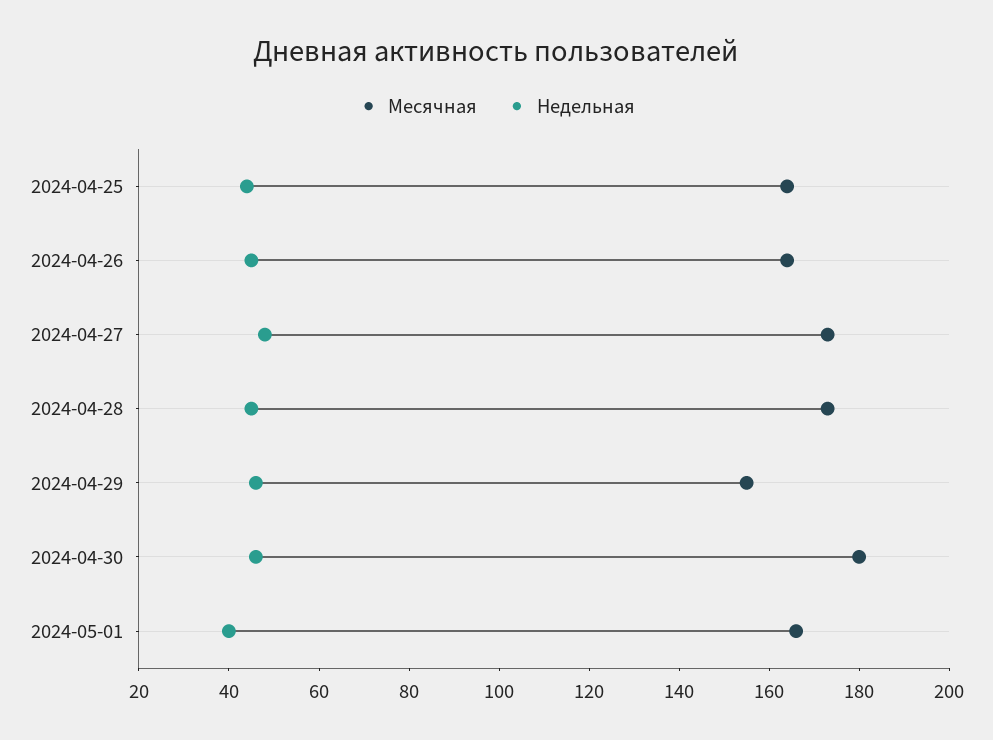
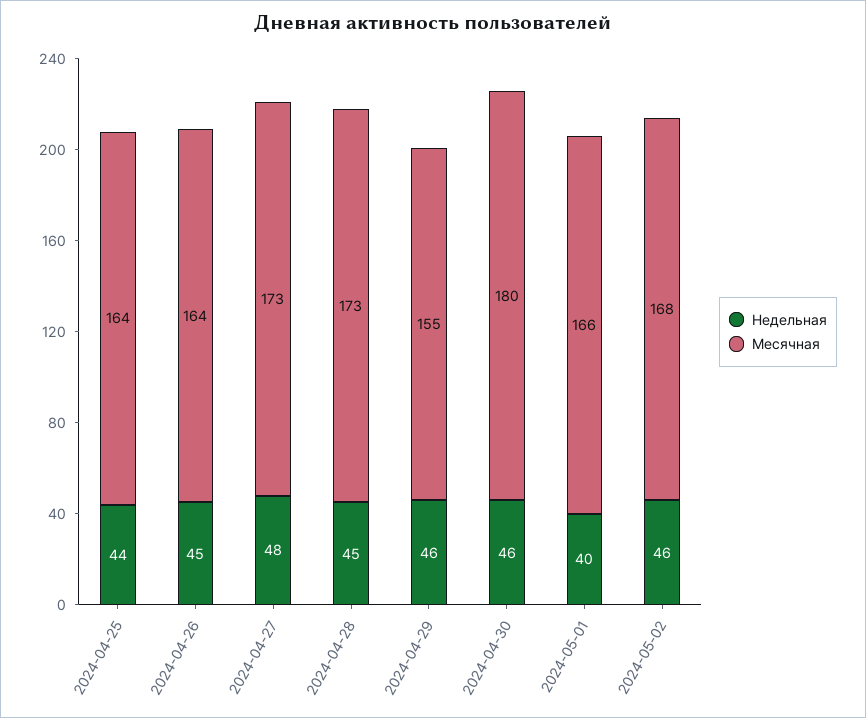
Недельная, 2024-05-02: none -> 46
Месячная, 2024-05-02: none -> 168

